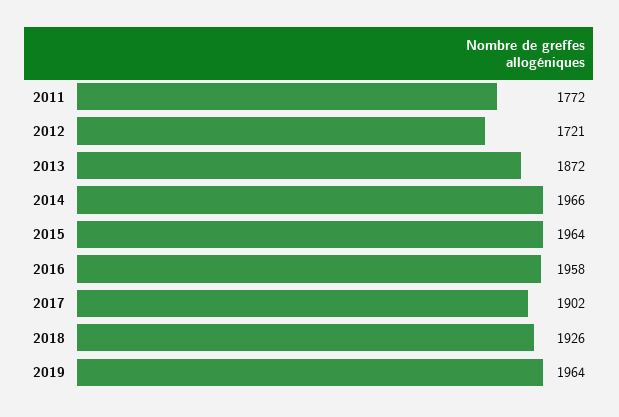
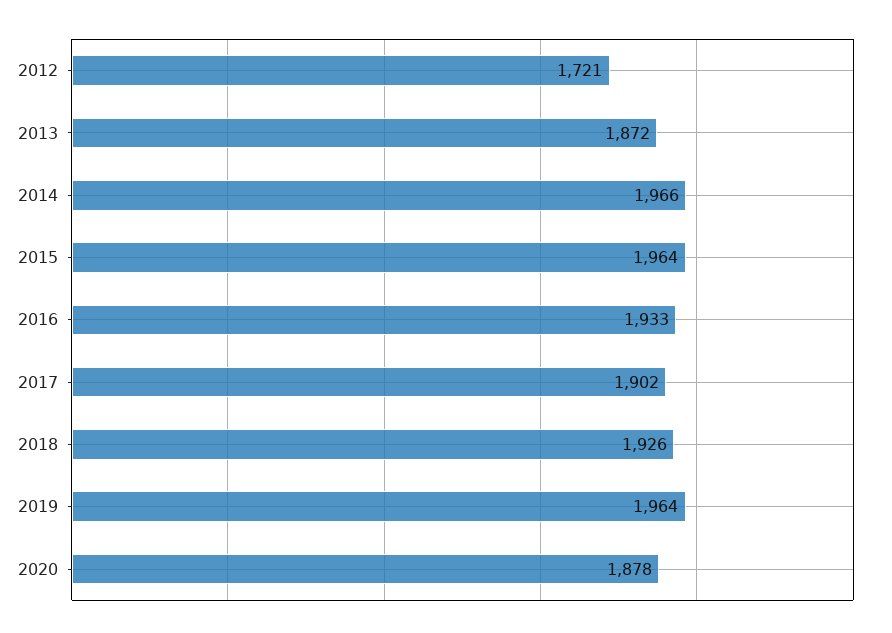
2011: 1772 -> none
2016: 1958 -> 1933
2020: none -> 1878

